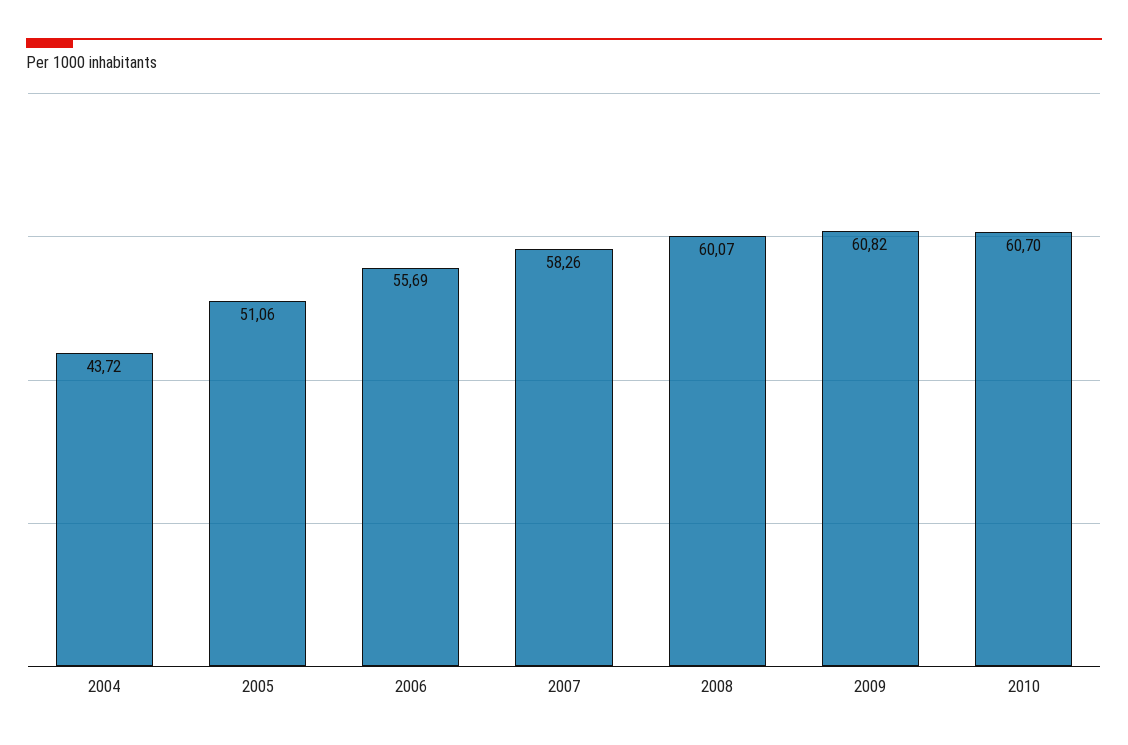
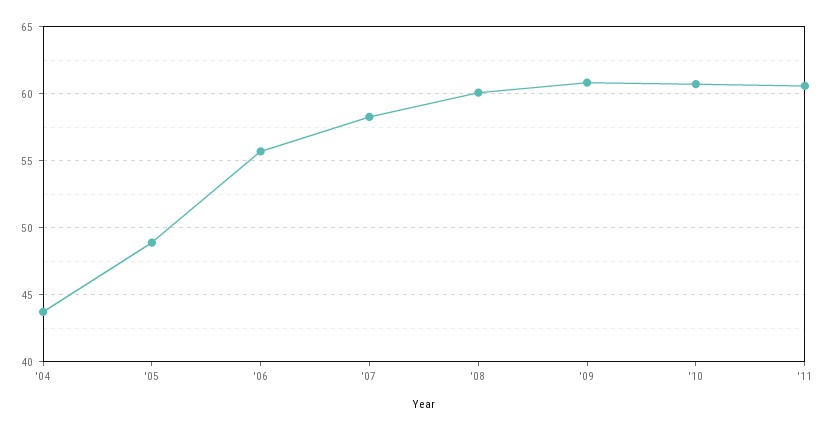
2005: 51.06 -> 49
'11: none -> 60.5

